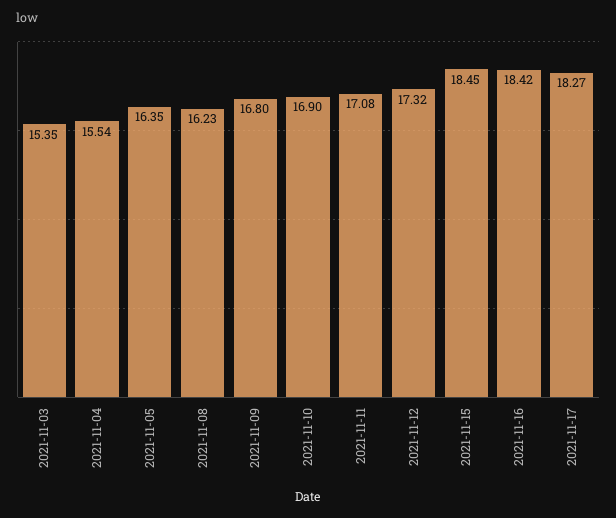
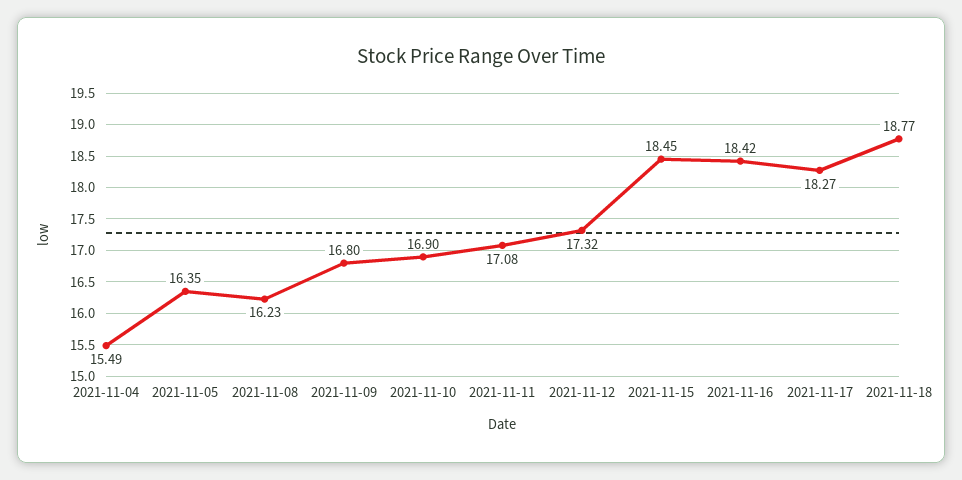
2021-11-03: 15.35 -> none
2021-11-04: 15.54 -> 15.49
2021-11-18: none -> 18.77

